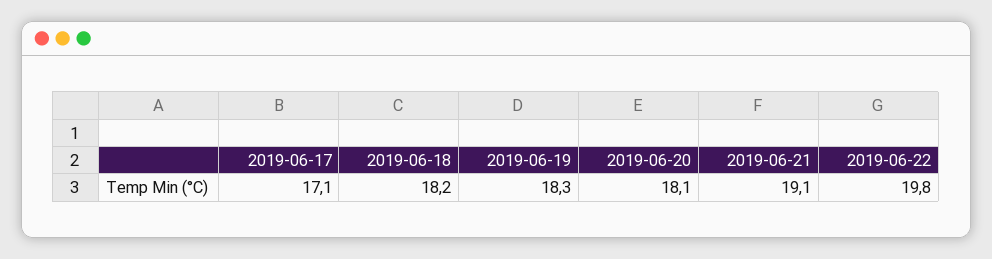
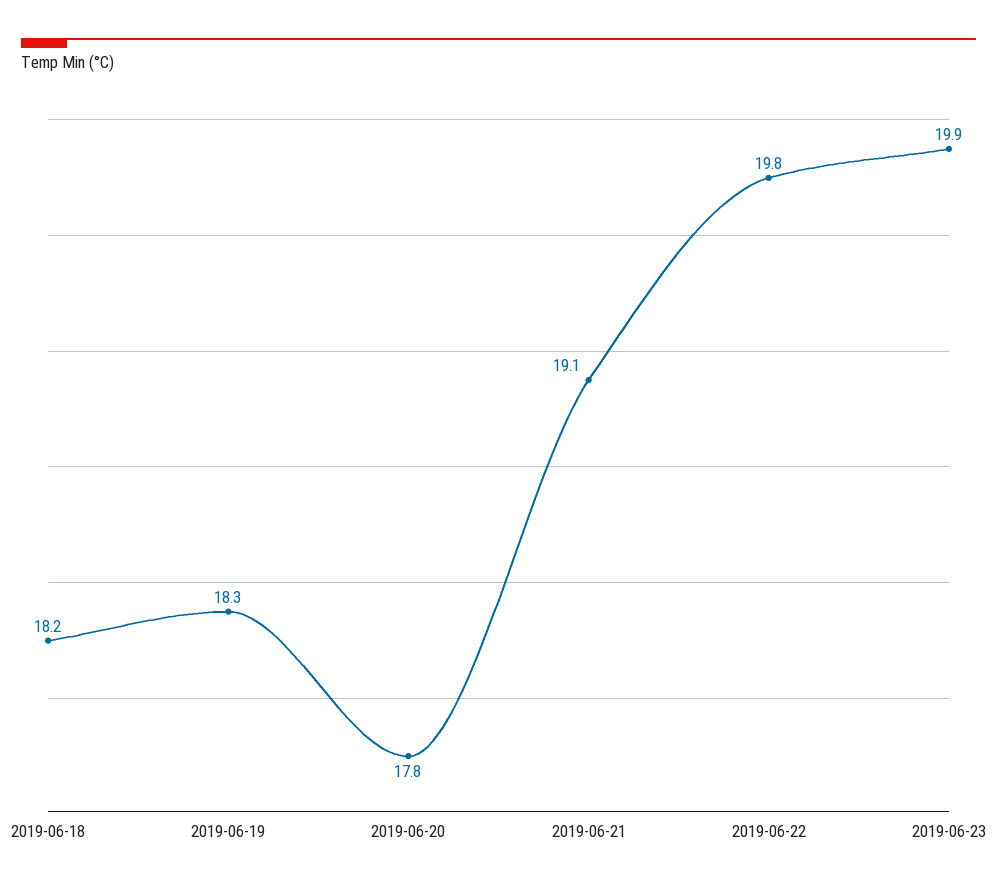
2019-06-17: 17.1 -> none
2019-06-20: 18.1 -> 17.8
2019-06-23: none -> 19.9

